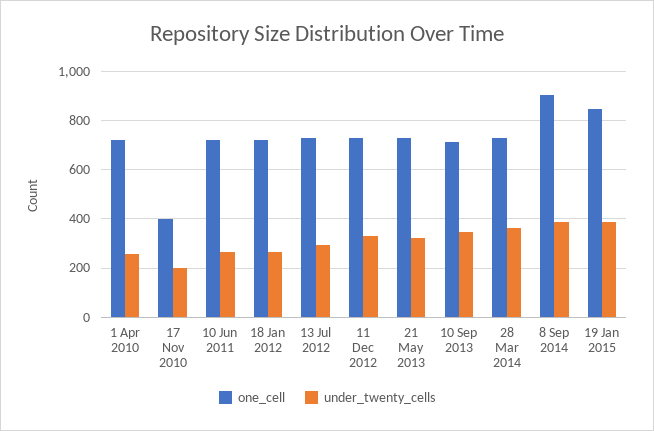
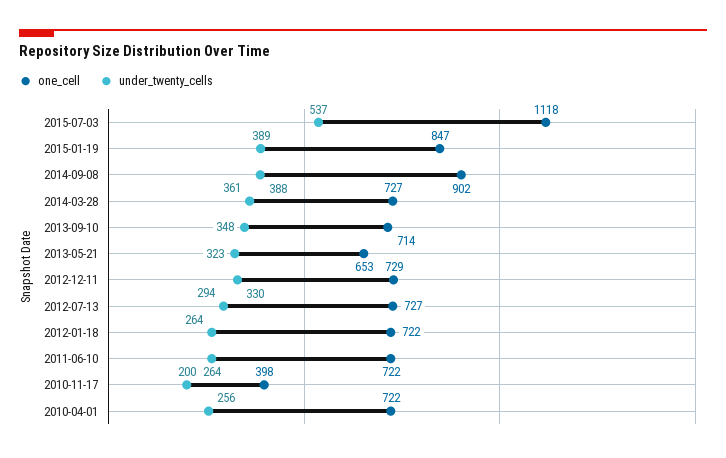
one_cell, 21 May 2013: 725 -> 653
one_cell, 2015-07-03: none -> 1118
under_twenty_cells, 2015-07-03: none -> 537

